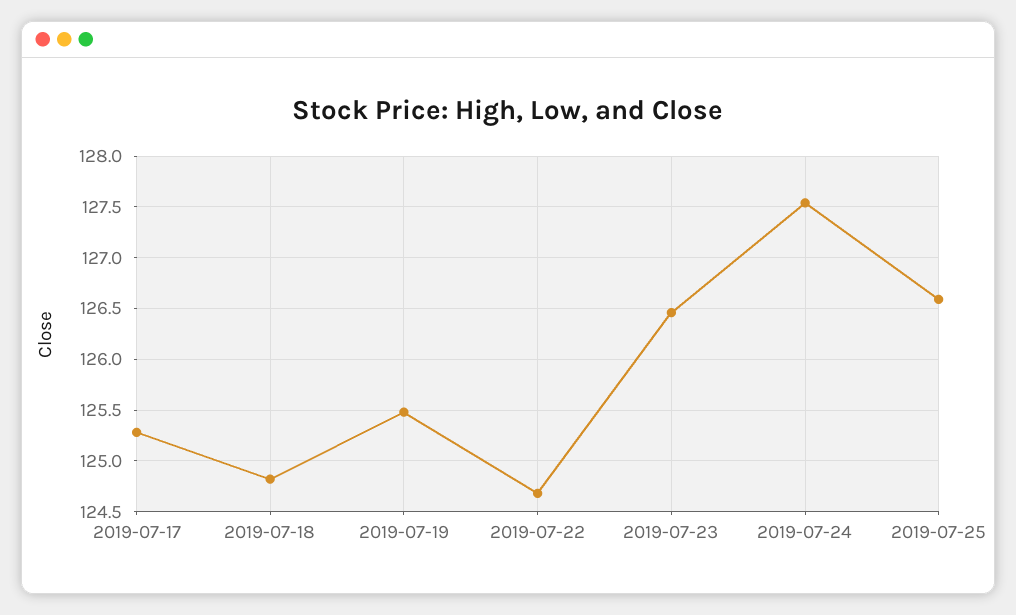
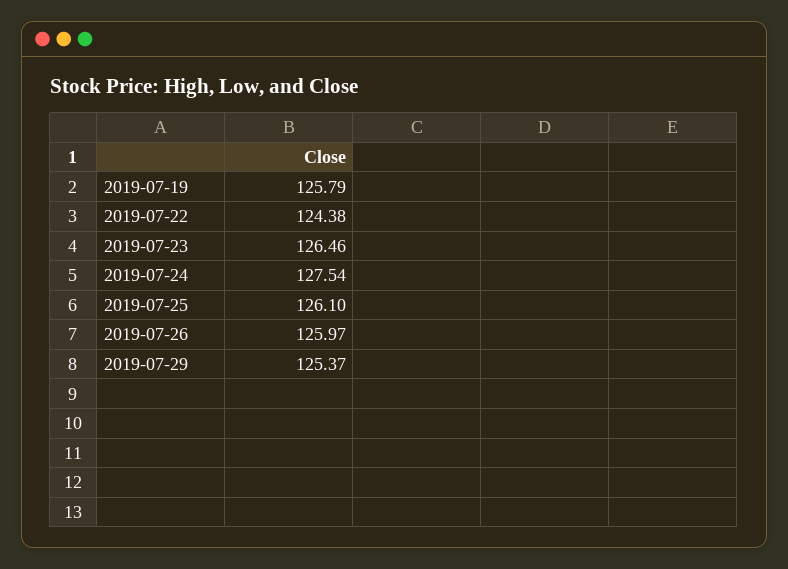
2019-07-17: 125.3 -> none
2019-07-18: 124.8 -> none
2019-07-19: 125.5 -> 125.79
2019-07-22: 124.7 -> 124.38
2019-07-25: 126.6 -> 126.1
2019-07-26: none -> 125.97
2019-07-29: none -> 125.37

